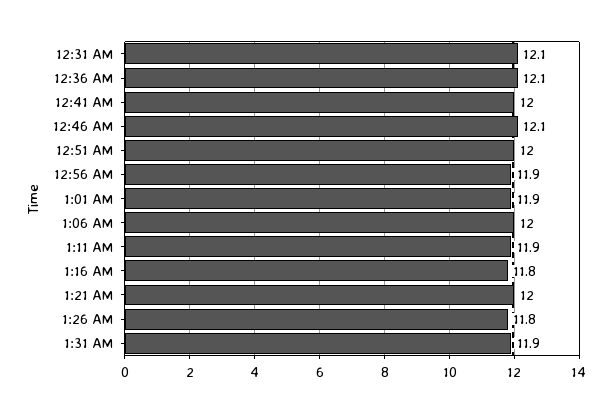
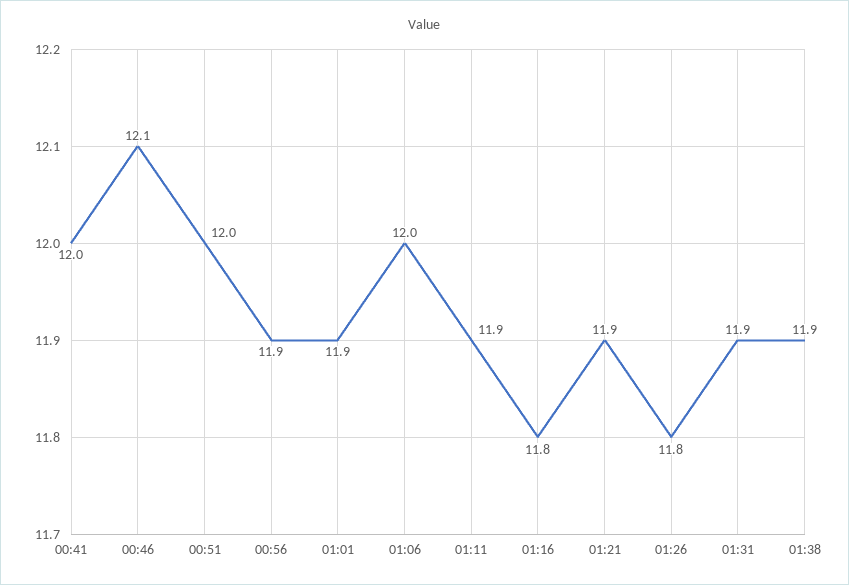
12:31 AM: 12.1 -> none
12:36 AM: 12.1 -> none
1:21 AM: 12 -> 11.9
01:38: none -> 11.9

